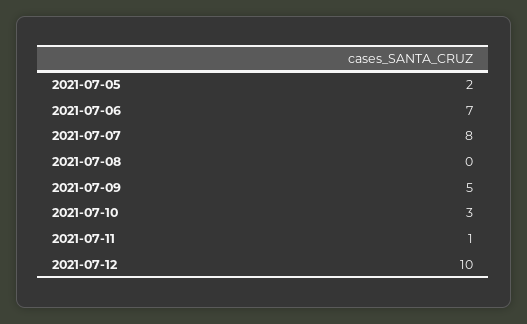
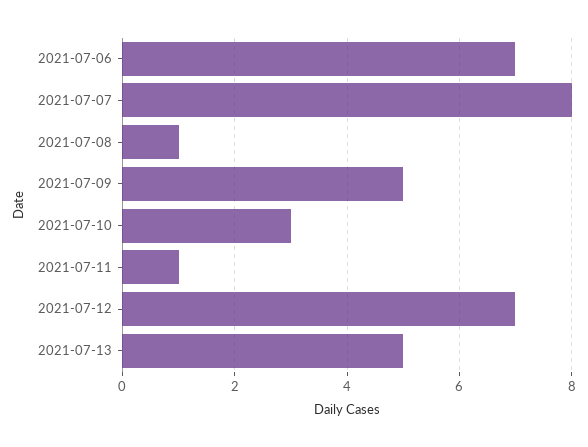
2021-07-05: 2 -> none
2021-07-08: 0 -> 1
2021-07-12: 10 -> 7
2021-07-13: none -> 5

